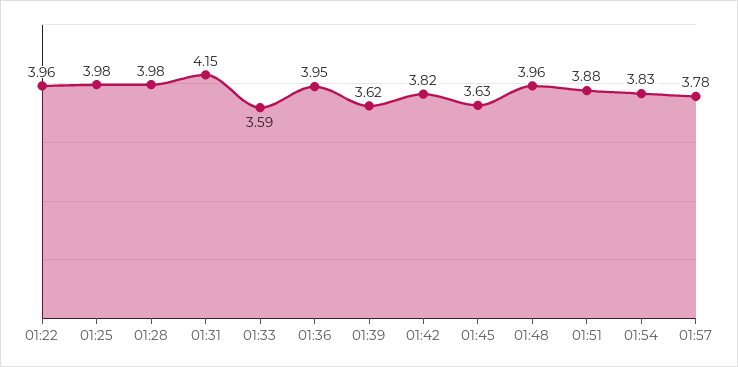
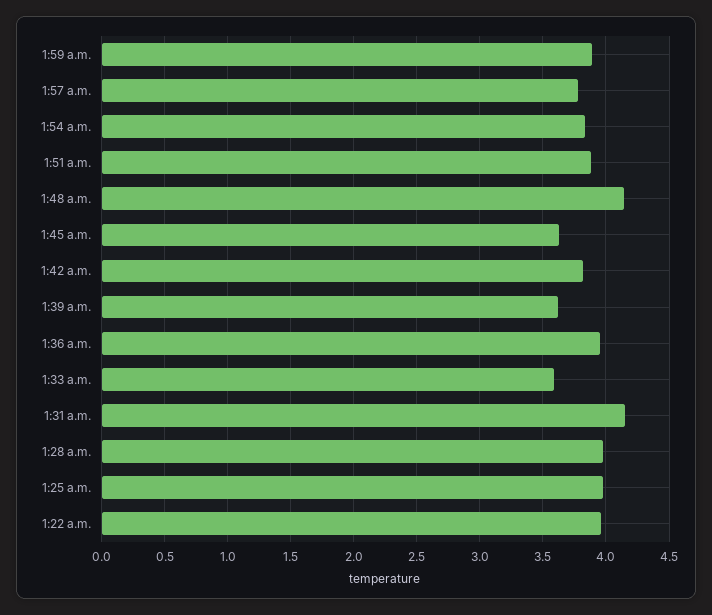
01:48: 3.96 -> 4.15
1:59 a.m.: none -> 3.9

